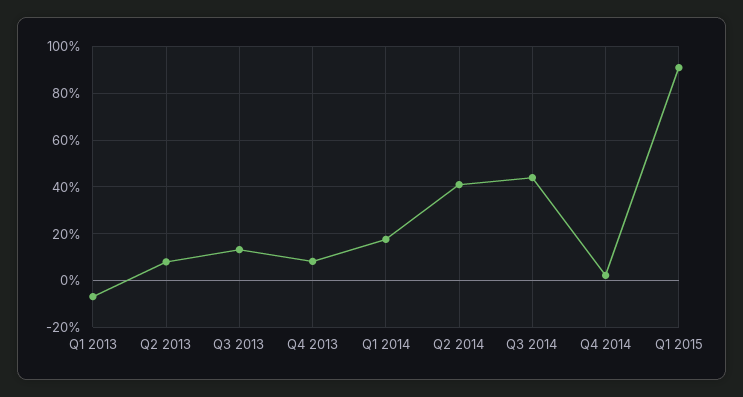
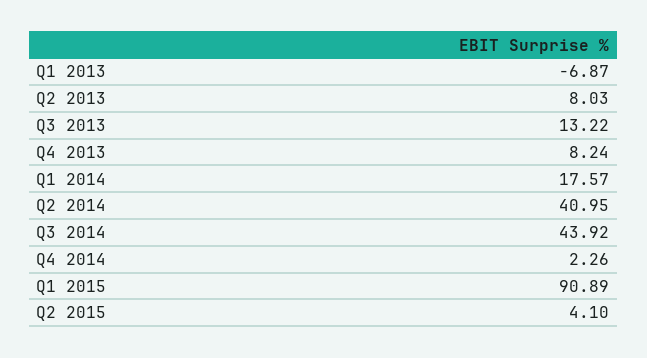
Q2 2015: none -> 4.1

